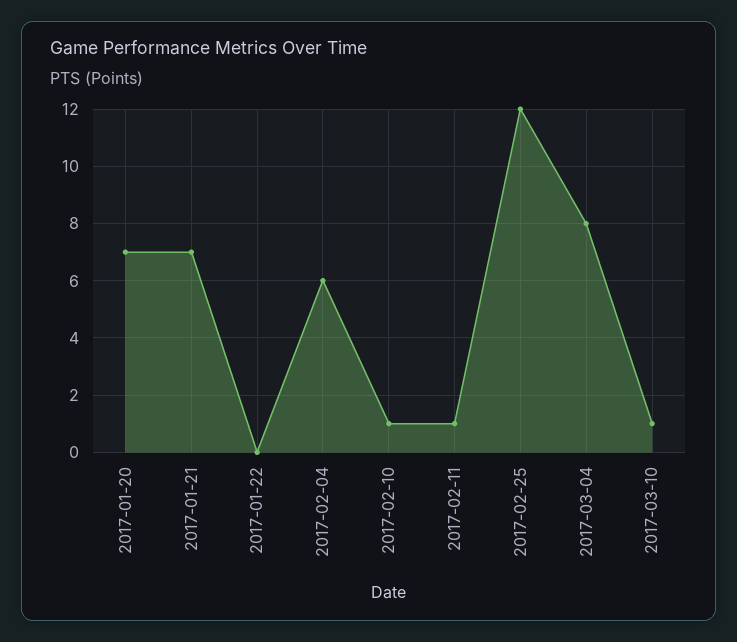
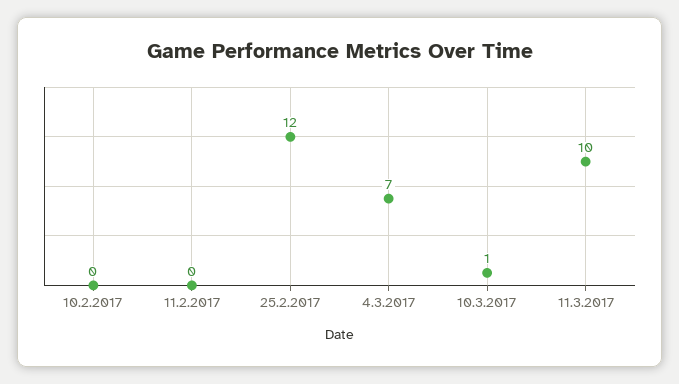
2017-01-20: 7 -> none
2017-01-21: 7 -> none
2017-01-22: 0 -> none
2017-02-04: 6 -> none
2017-02-10: 1 -> 0
2017-02-11: 1 -> 0
2017-03-04: 8 -> 7
11.3.2017: none -> 10

